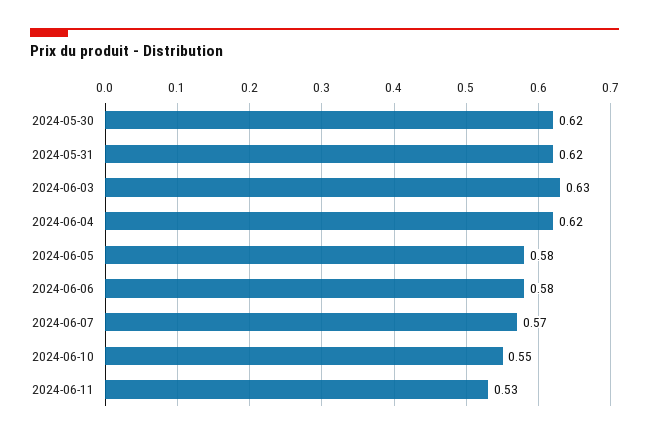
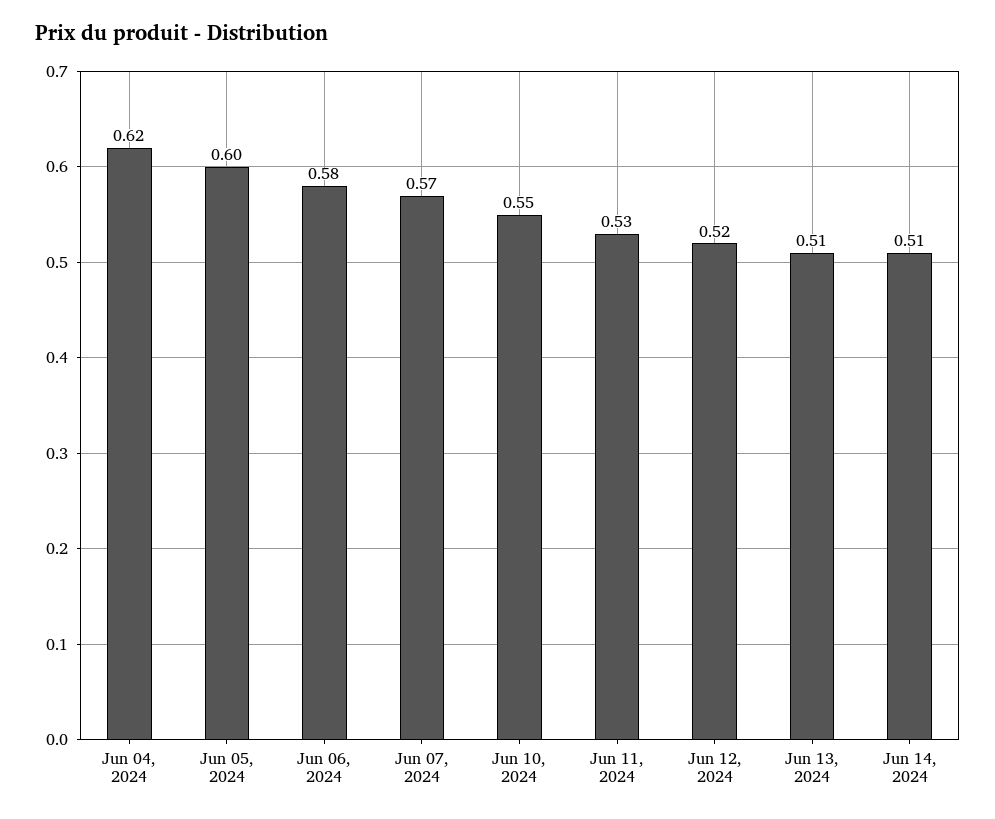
2024-05-30: 0.62 -> none
2024-05-31: 0.62 -> none
2024-06-03: 0.63 -> none
2024-06-05: 0.58 -> 0.6
Jun 12, 2024: none -> 0.52
Jun 13, 2024: none -> 0.51
Jun 14, 2024: none -> 0.51

